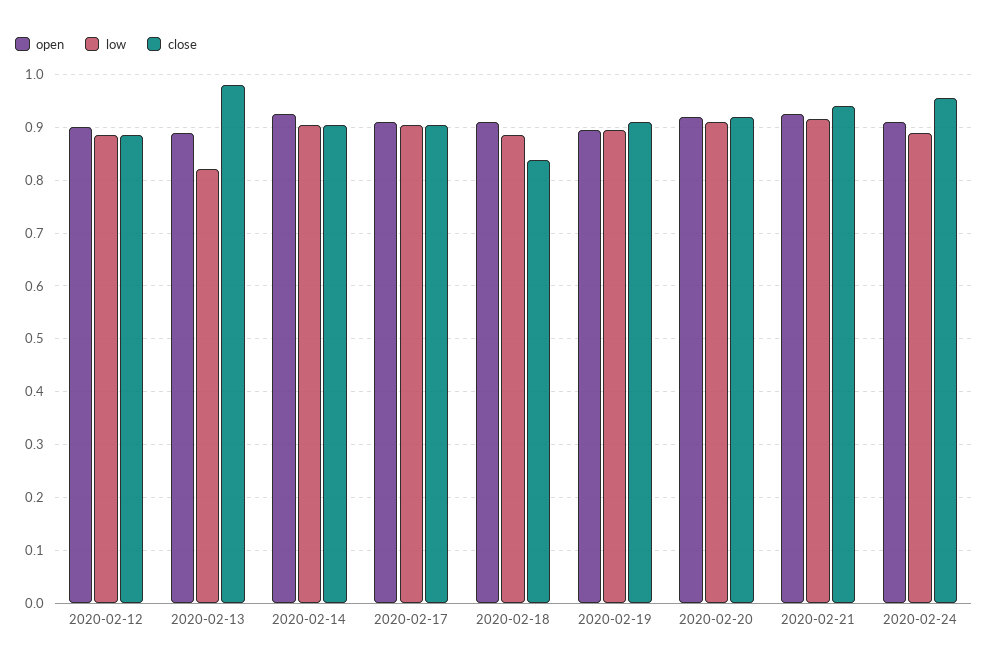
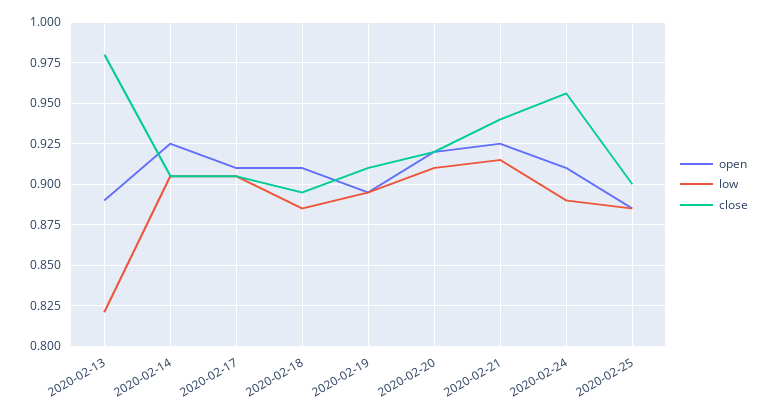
open, 2020-02-12: 0.9 -> none
low, 2020-02-12: 0.88 -> none
close, 2020-02-12: 0.88 -> none
close, 2020-02-18: 0.84 -> 0.895
open, 2020-02-25: none -> 0.885
low, 2020-02-25: none -> 0.885
close, 2020-02-25: none -> 0.9

